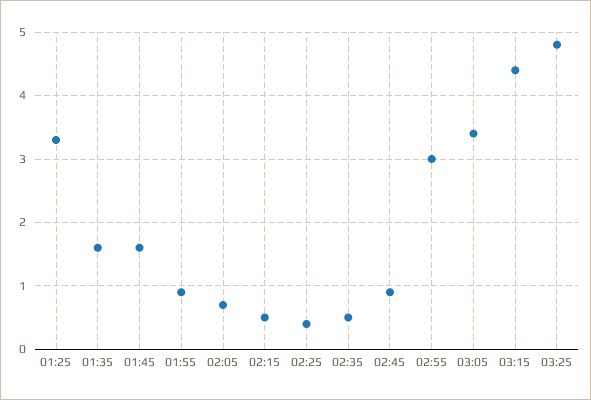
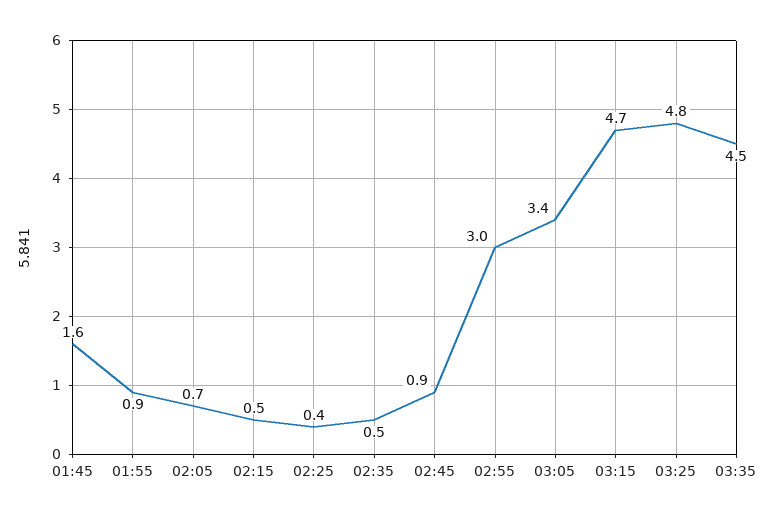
01:25: 3.3 -> none
01:35: 1.6 -> none
03:15: 4.4 -> 4.7
03:35: none -> 4.5

